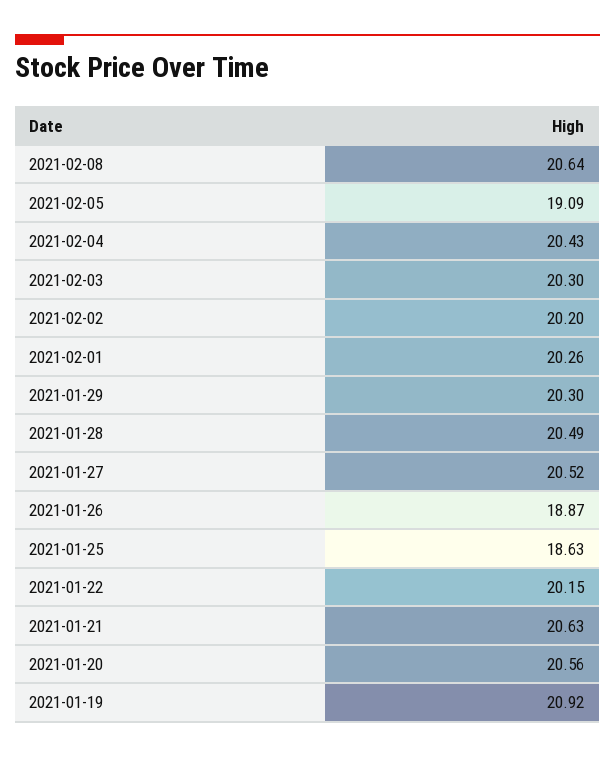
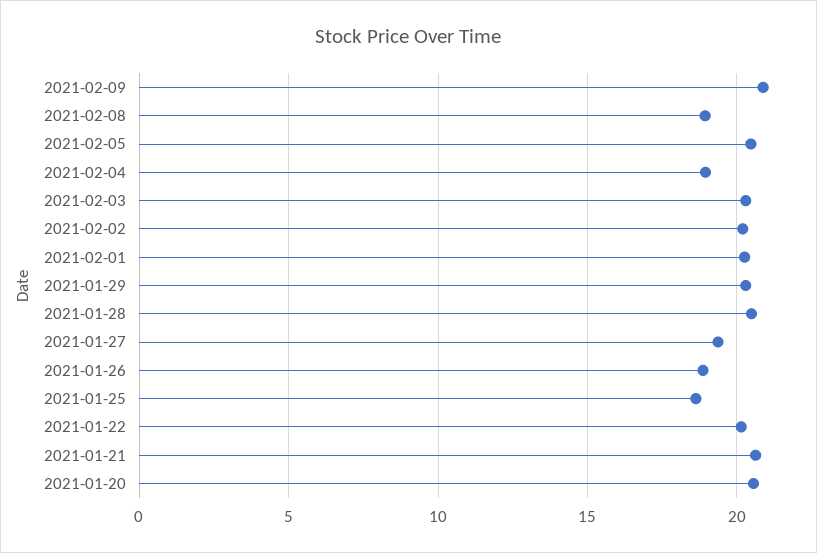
2021-02-08: 20.64 -> 19
2021-02-05: 19.09 -> 20.5
2021-02-04: 20.43 -> 19
2021-01-27: 20.52 -> 19.5
2021-01-19: 20.92 -> none
2021-02-09: none -> 21

